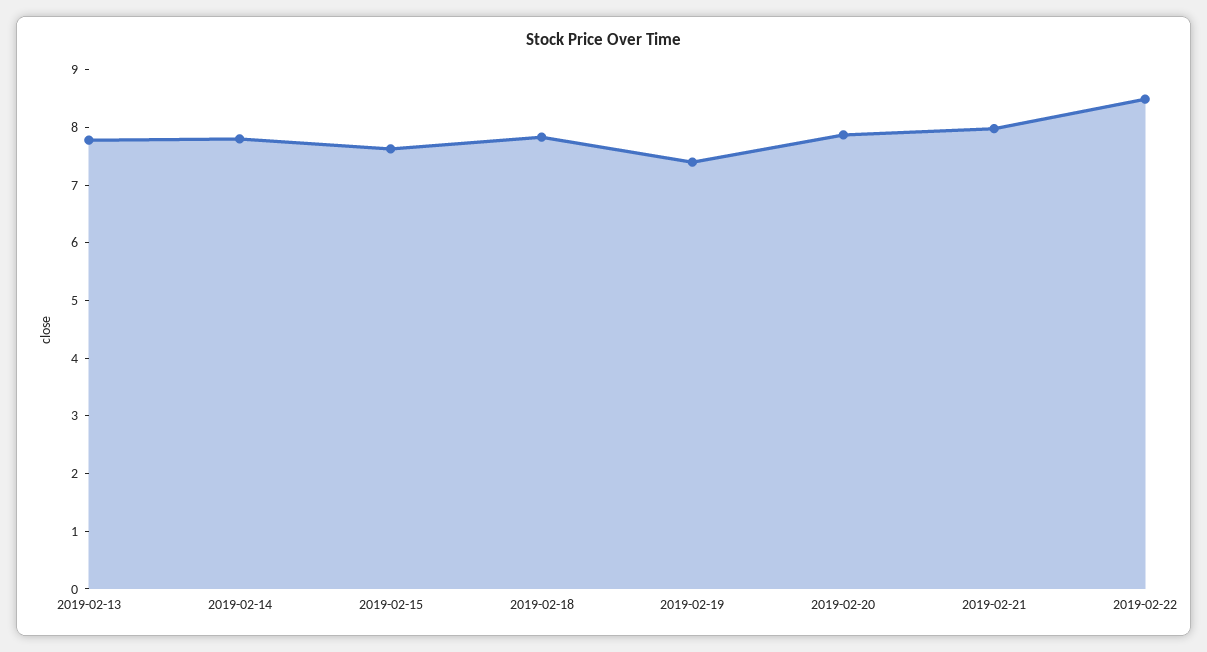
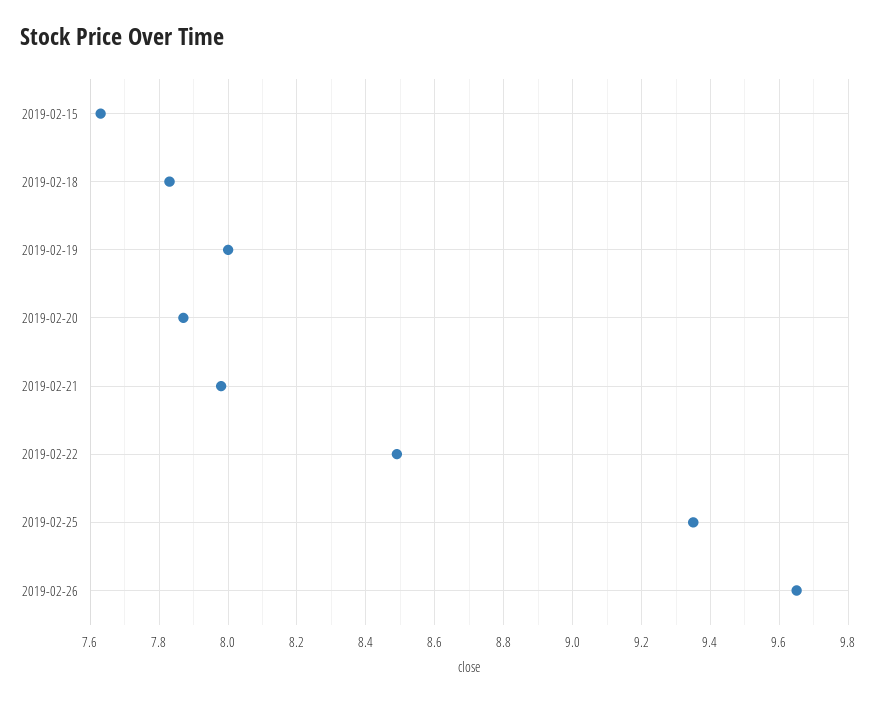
2019-02-13: 7.8 -> none
2019-02-14: 7.8 -> none
2019-02-19: 7.4 -> 8
2019-02-25: none -> 9.35
2019-02-26: none -> 9.65

